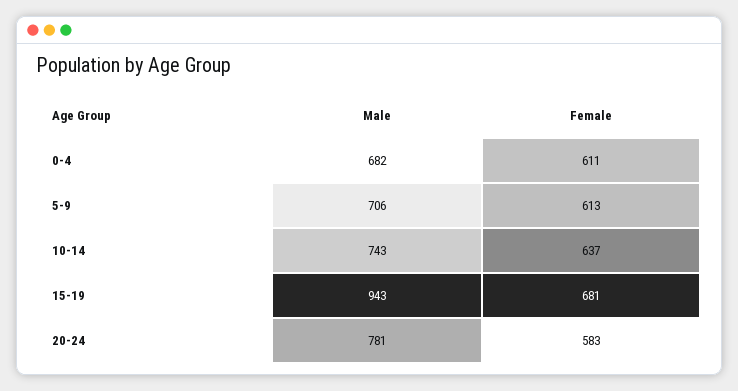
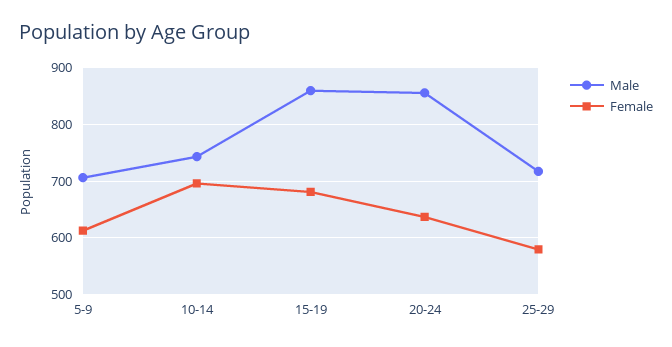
Male, 0-4: 682 -> none
Female, 0-4: 611 -> none
Female, 10-14: 637 -> 700
Male, 15-19: 943 -> 860
Male, 20-24: 781 -> 860
Female, 20-24: 583 -> 640
Male, 25-29: none -> 720
Female, 25-29: none -> 580

